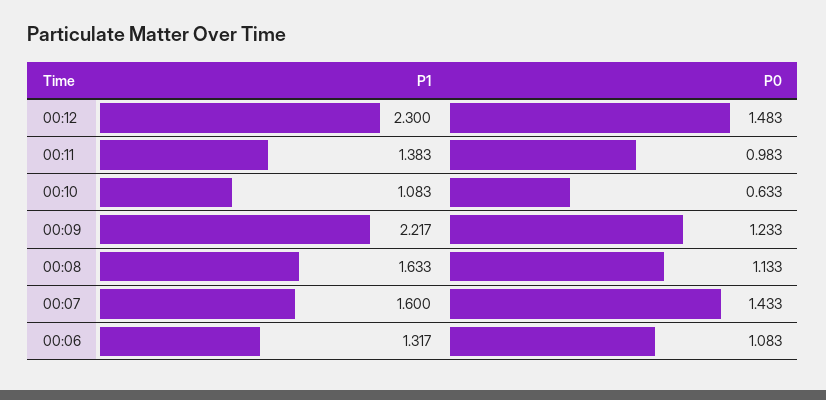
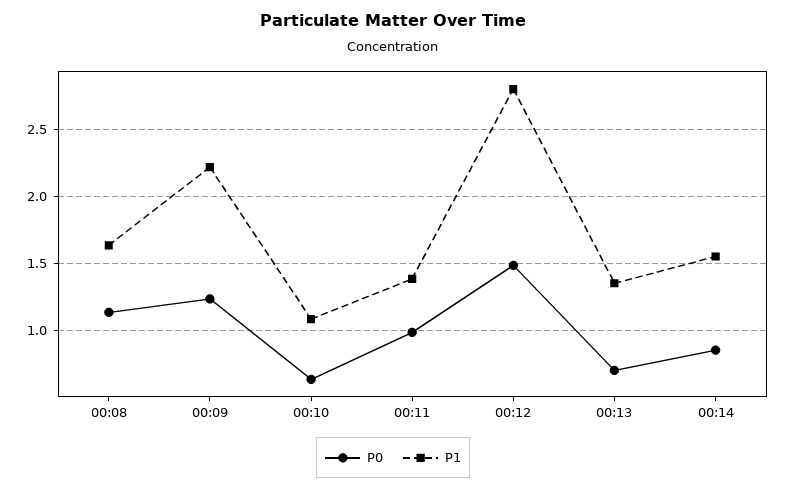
P1, 00:12: 2.3 -> 2.8
P1, 00:07: 1.6 -> none
P0, 00:07: 1.433 -> none
P1, 00:06: 1.317 -> none
P0, 00:06: 1.083 -> none
P0, 00:13: none -> 0.7
P1, 00:13: none -> 1.35
P0, 00:14: none -> 0.85
P1, 00:14: none -> 1.55

